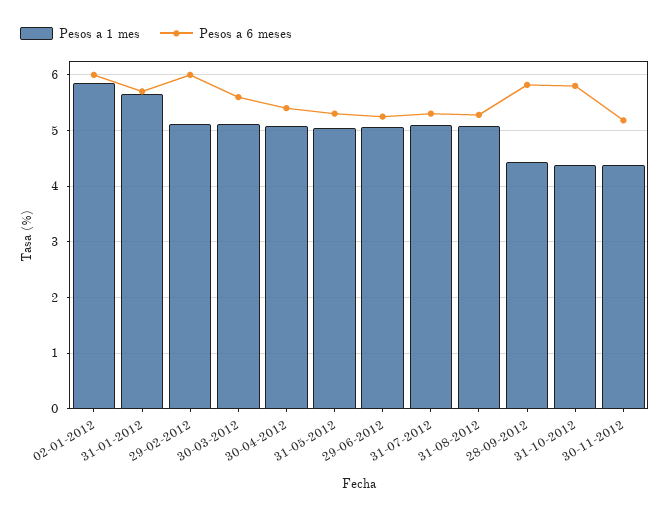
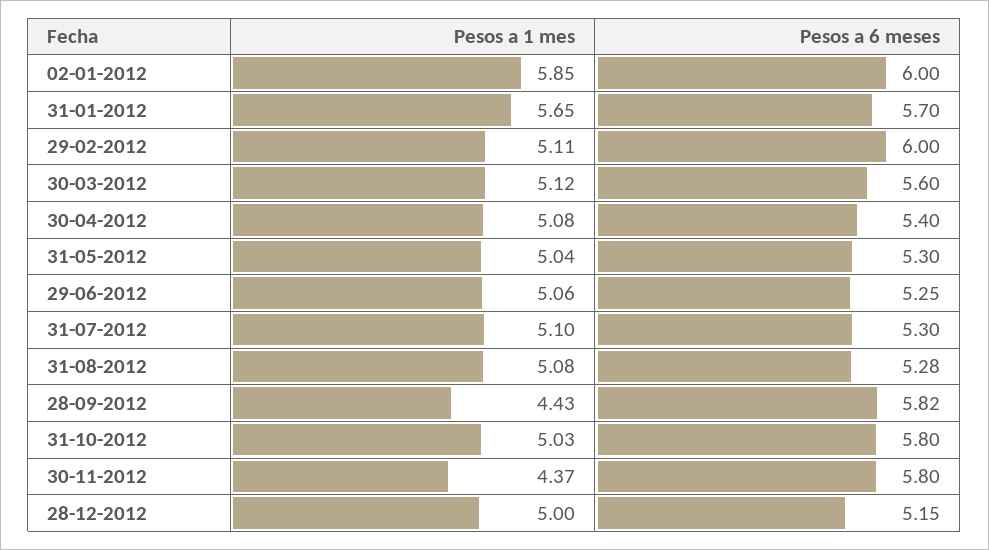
Pesos a 1 mes, 31-10-2012: 4.4 -> 5.03
Pesos a 6 meses, 30-11-2012: 5.2 -> 5.8
Pesos a 1 mes, 28-12-2012: none -> 5
Pesos a 6 meses, 28-12-2012: none -> 5.15

